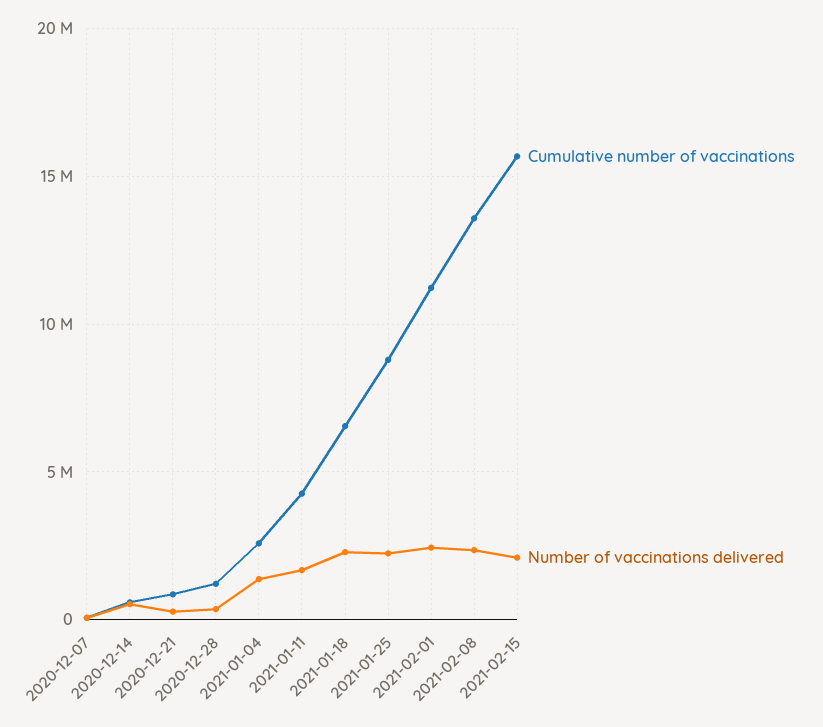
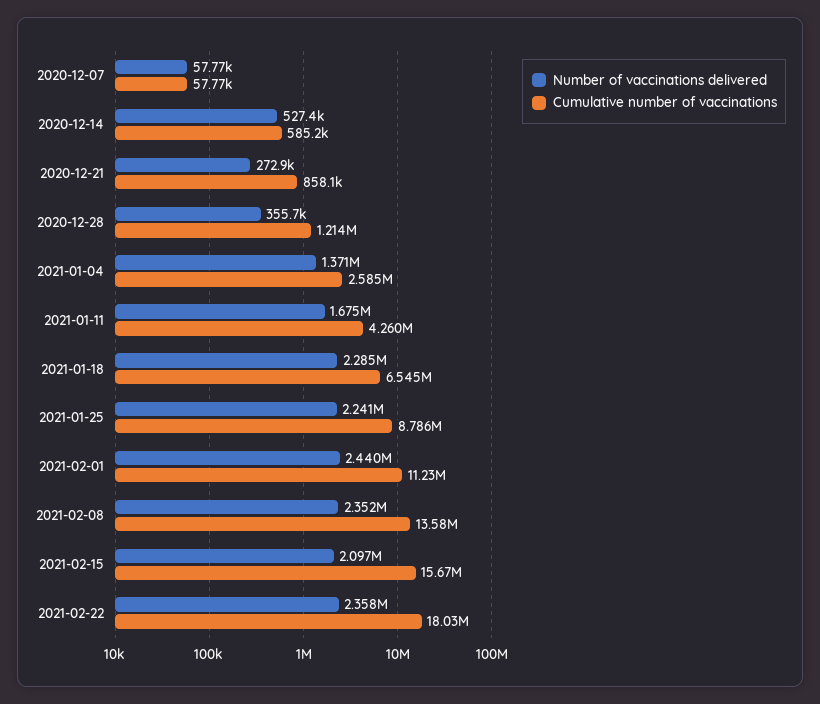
Number of vaccinations delivered, 2021-02-22: none -> 2358000
Cumulative number of vaccinations, 2021-02-22: none -> 18030000

